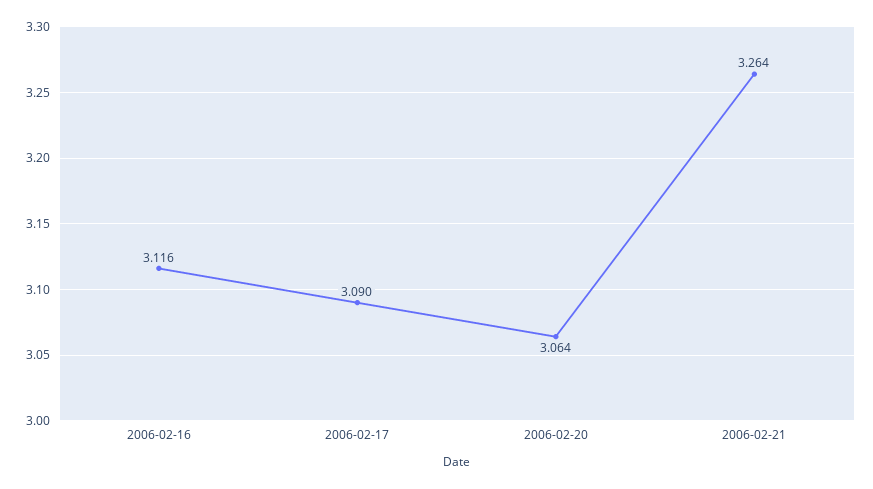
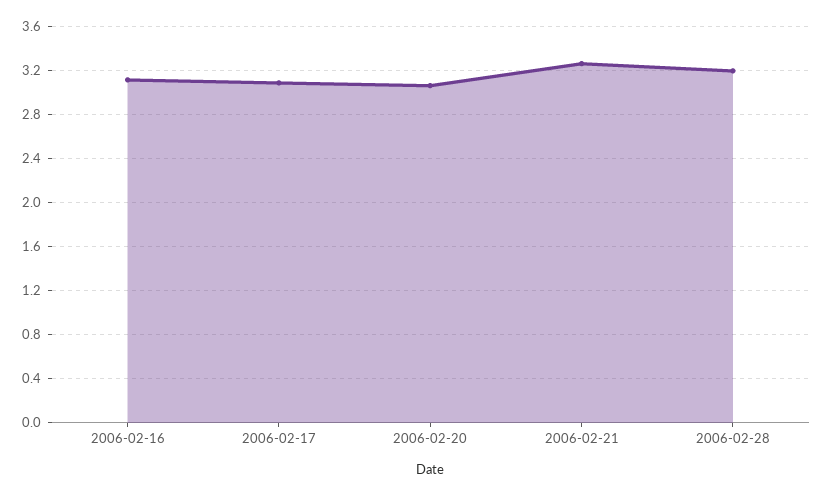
2006-02-28: none -> 3.2

